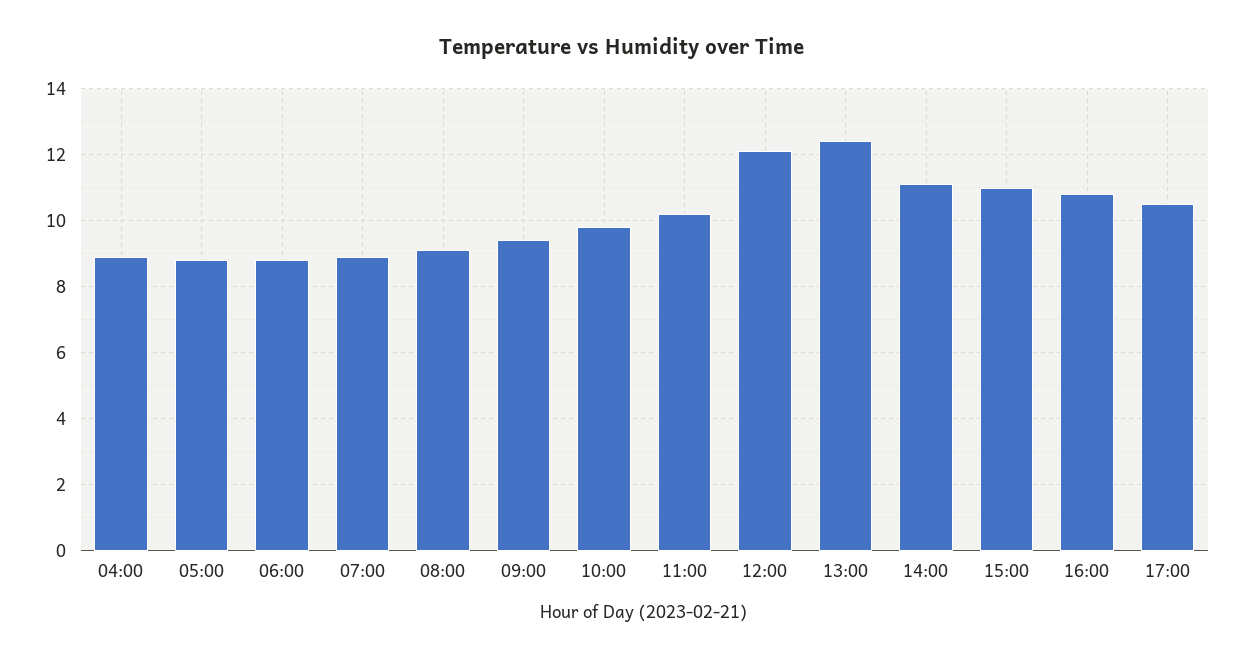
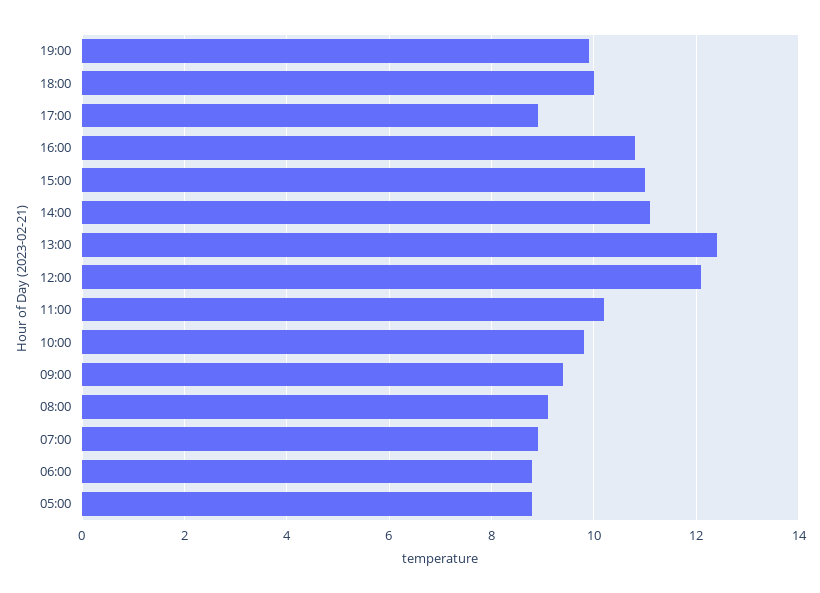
04:00: 9 -> none
17:00: 10.5 -> 9
19:00: none -> 10
18:00: none -> 10

